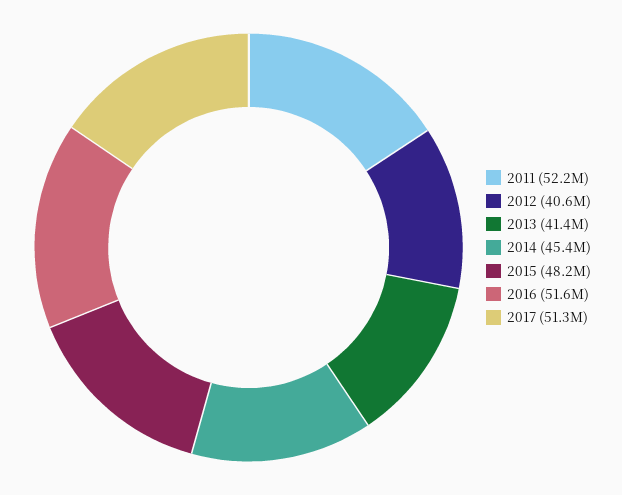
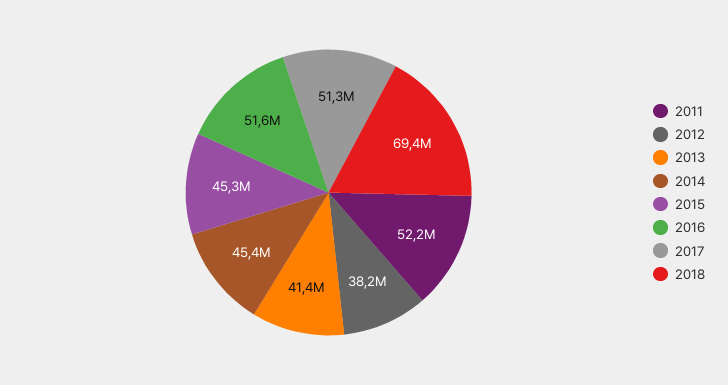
2012: 40600000 -> 38200000
2015: 48200000 -> 45300000
2018: none -> 69400000

